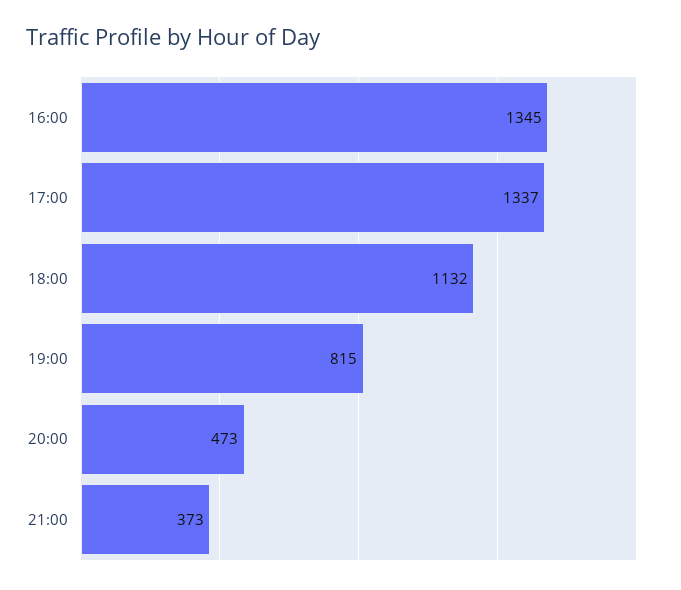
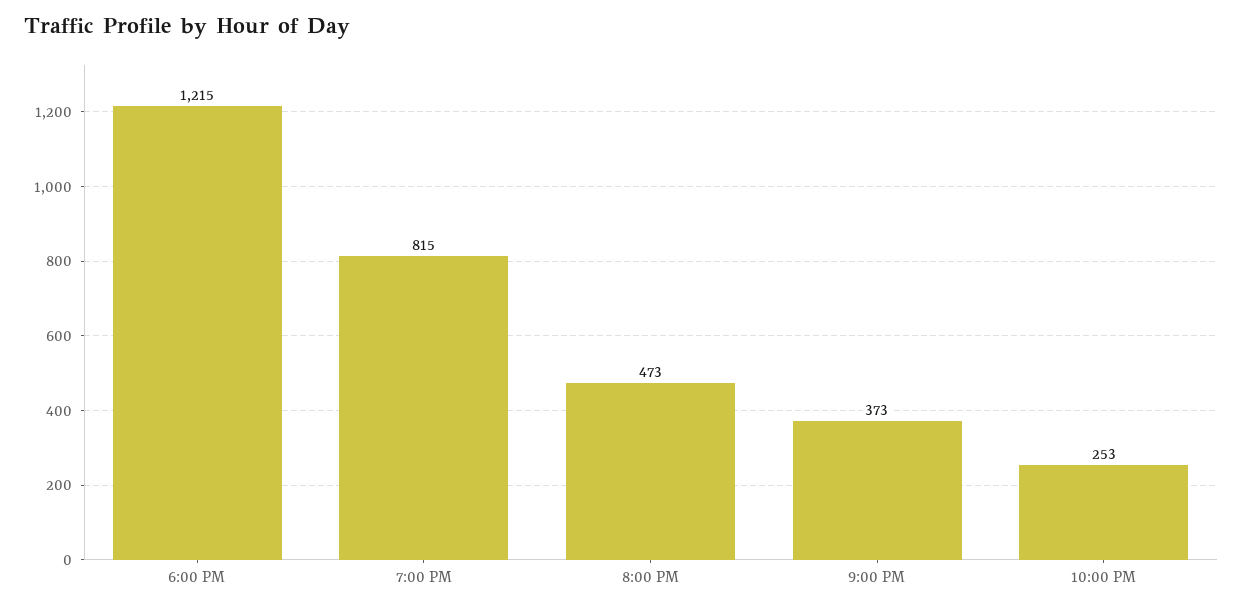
16:00: 1345 -> none
17:00: 1337 -> none
18:00: 1132 -> 1215
10:00 PM: none -> 253

